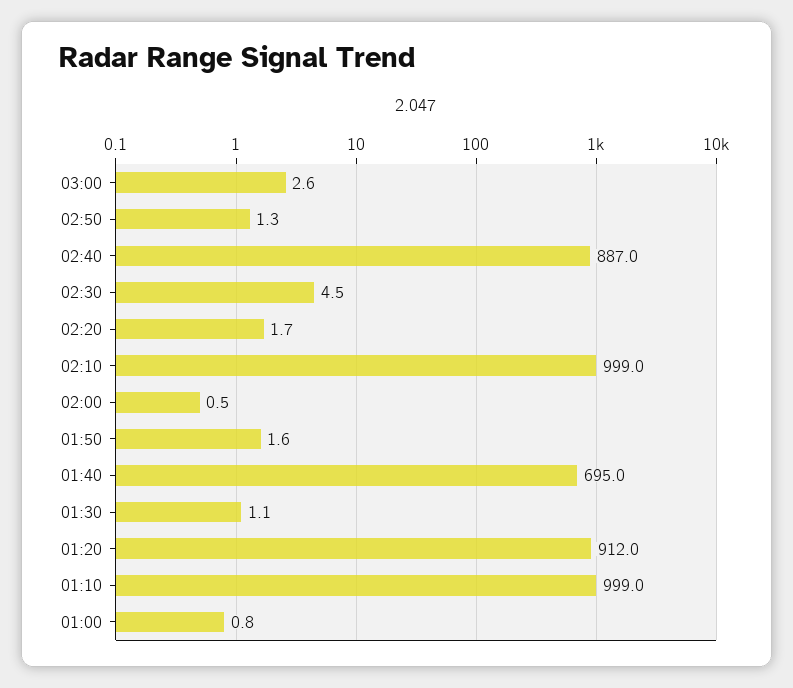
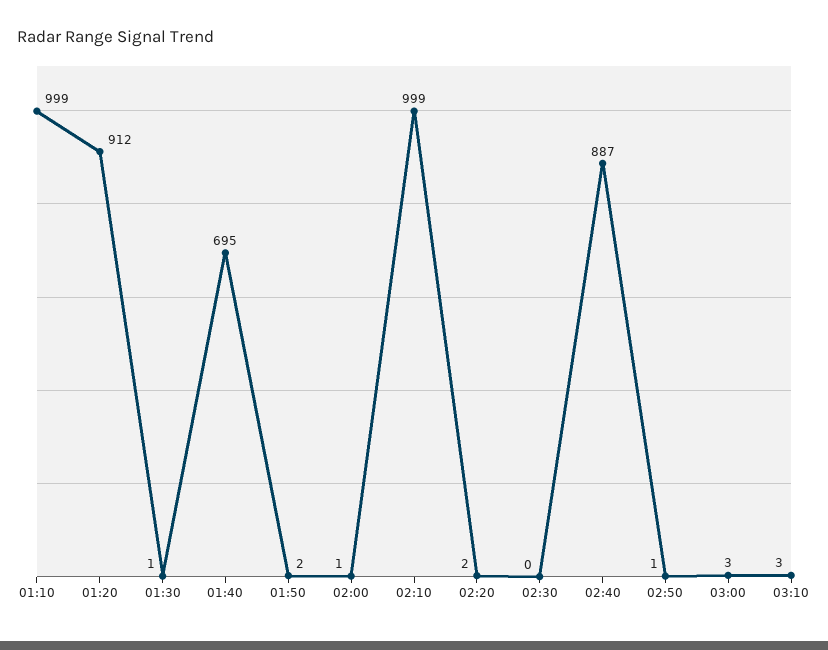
02:30: 4.5 -> 0
01:00: 0.8 -> none
03:10: none -> 3

